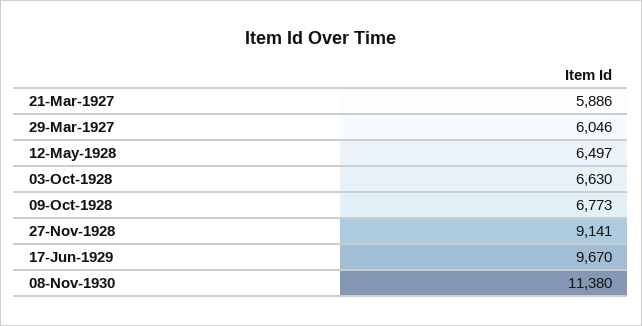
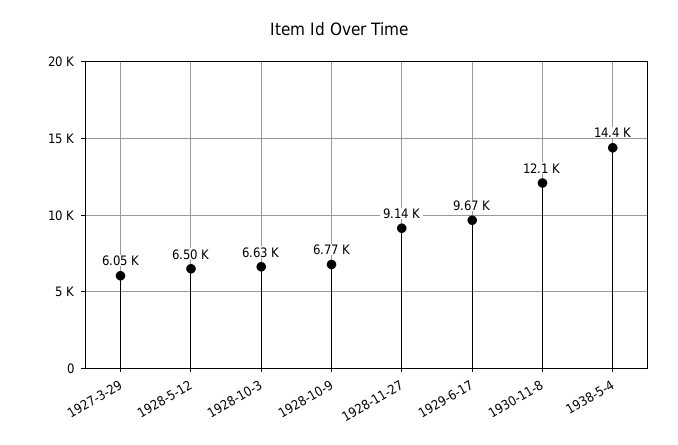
21-Mar-1927: 5886 -> none
08-Nov-1930: 11380 -> 12100
1938-5-4: none -> 14400

